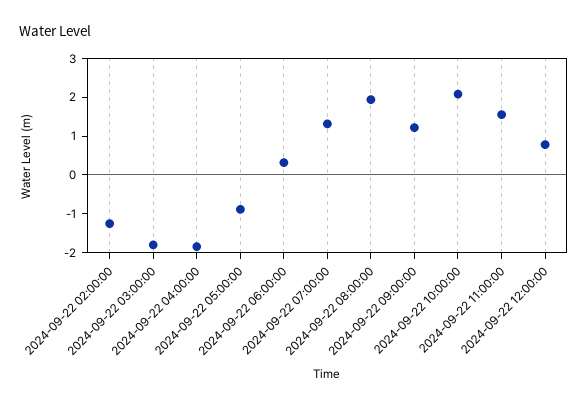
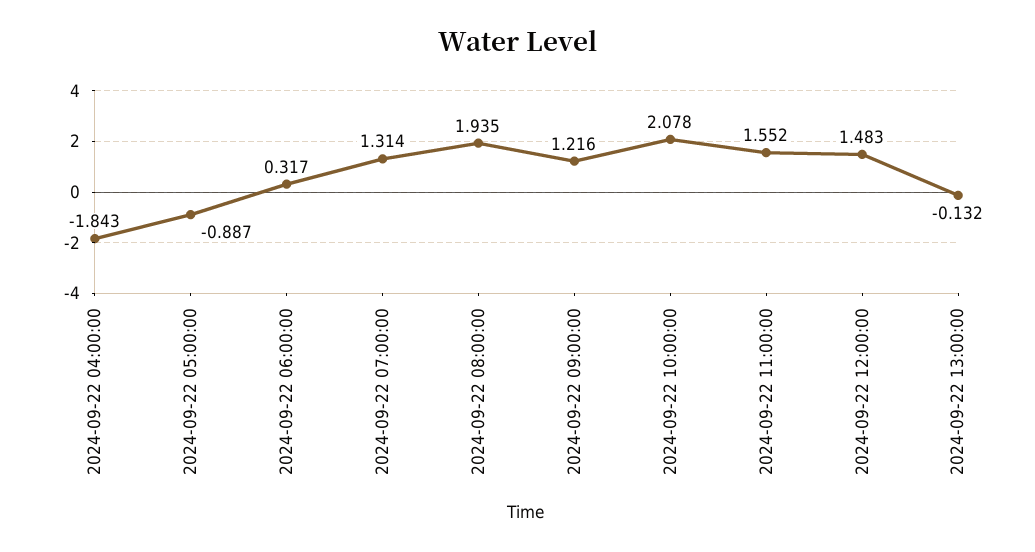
2024-09-22 02:00:00: -1.25 -> none
2024-09-22 03:00:00: -1.75 -> none
2024-09-22 12:00:00: 0.75 -> 1.483
2024-09-22 13:00:00: none -> -0.132

